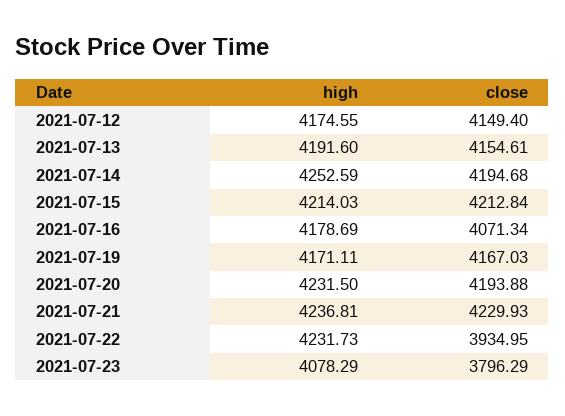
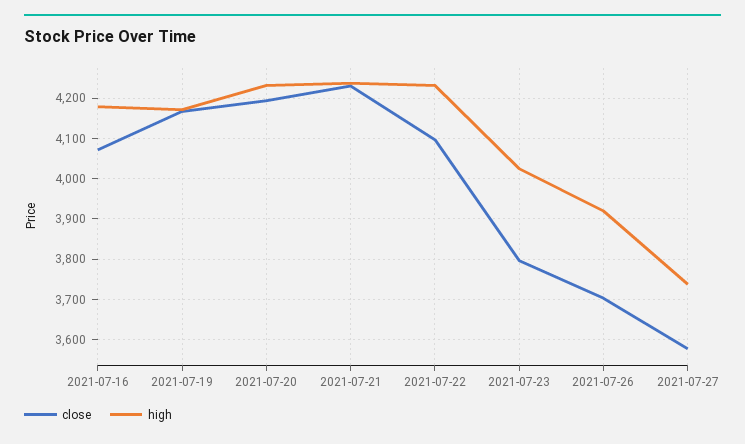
high, 2021-07-12: 4174.55 -> none
close, 2021-07-12: 4149.4 -> none
high, 2021-07-13: 4191.6 -> none
close, 2021-07-13: 4154.61 -> none
high, 2021-07-14: 4252.59 -> none
close, 2021-07-14: 4194.68 -> none
high, 2021-07-15: 4214.03 -> none
close, 2021-07-15: 4212.84 -> none
close, 2021-07-22: 3934.95 -> 4100
high, 2021-07-23: 4078.29 -> 4020
close, 2021-07-26: none -> 3700
high, 2021-07-26: none -> 3920
close, 2021-07-27: none -> 3580
high, 2021-07-27: none -> 3740

